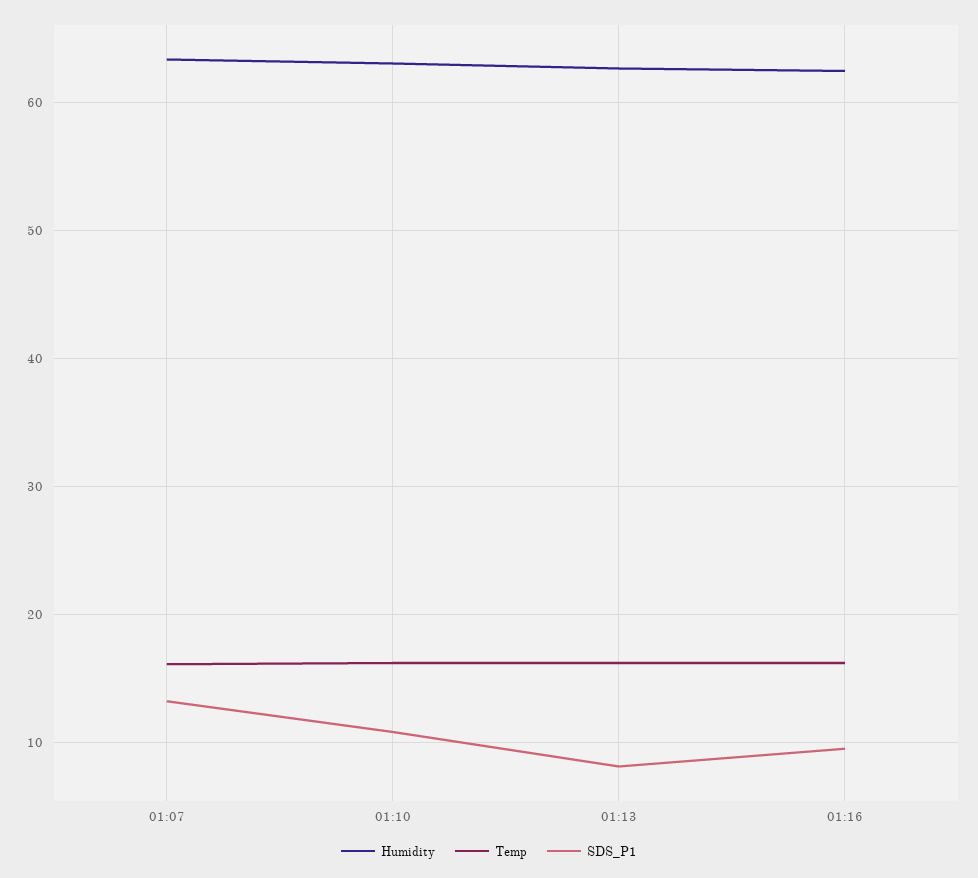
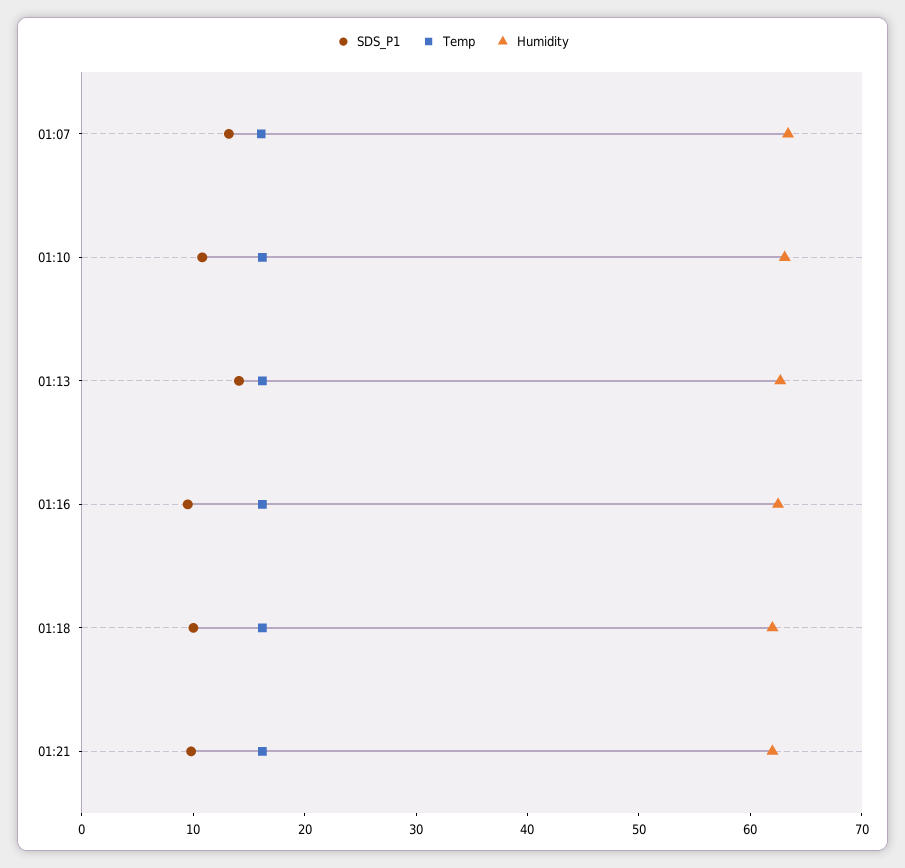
SDS_P1, 01:13: 8 -> 14
SDS_P1, 01:18: none -> 10
Temp, 01:18: none -> 16
Humidity, 01:18: none -> 62
SDS_P1, 01:21: none -> 10
Temp, 01:21: none -> 16
Humidity, 01:21: none -> 62

